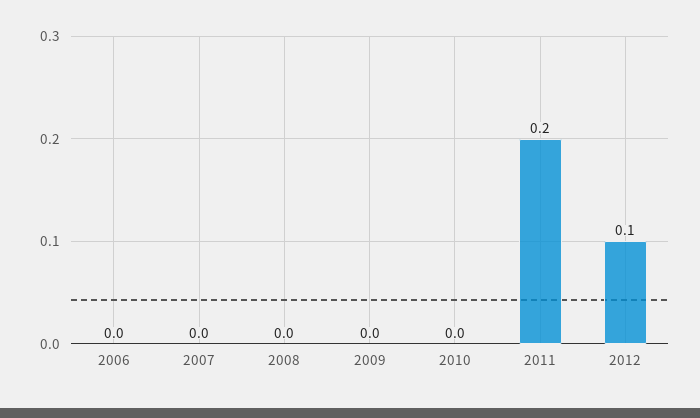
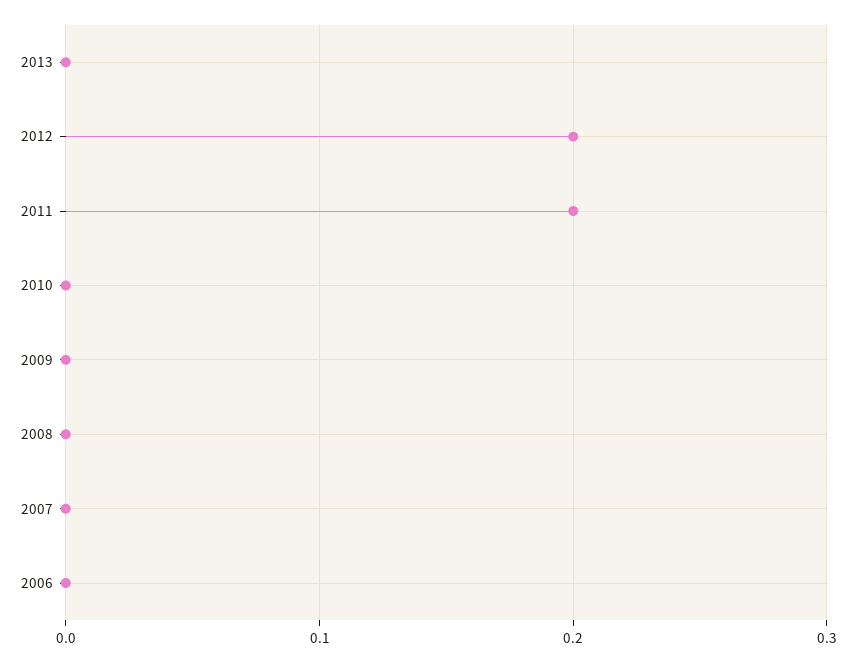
2012: 0.1 -> 0.2
2013: none -> 0

